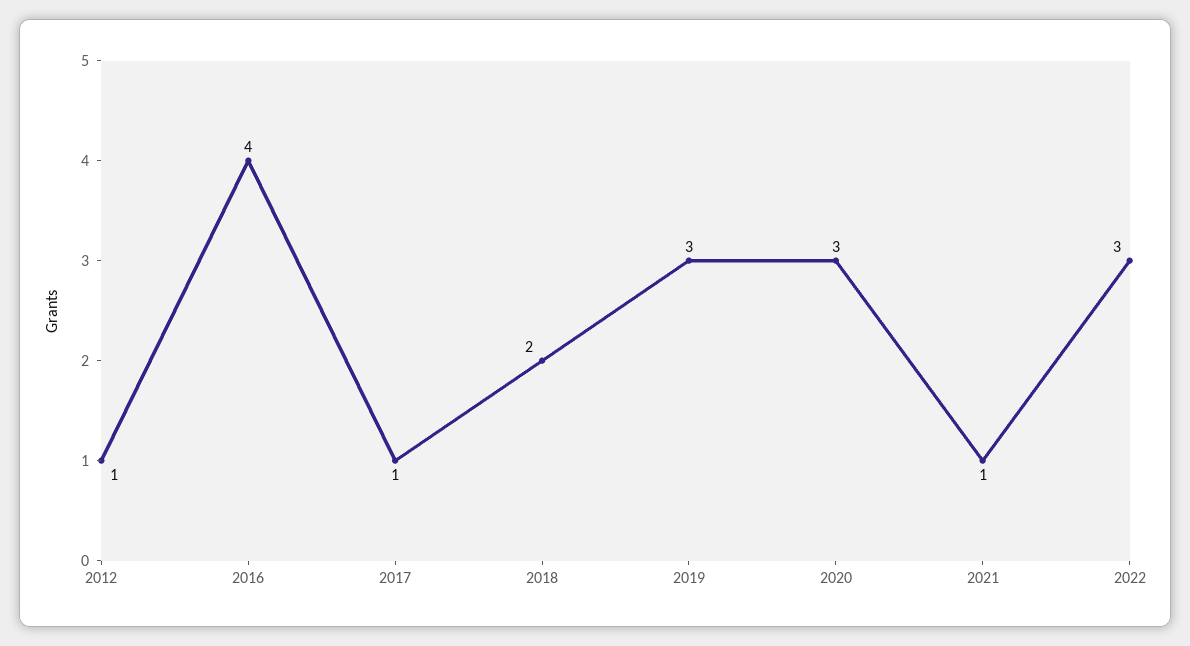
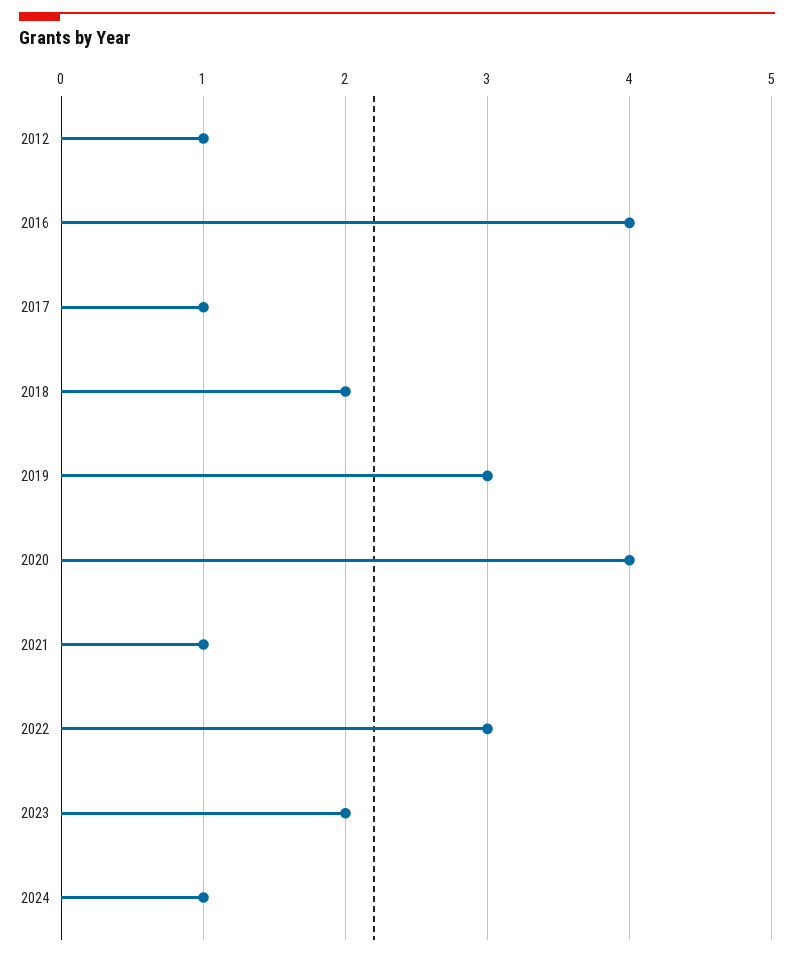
2020: 3 -> 4
2023: none -> 2
2024: none -> 1

